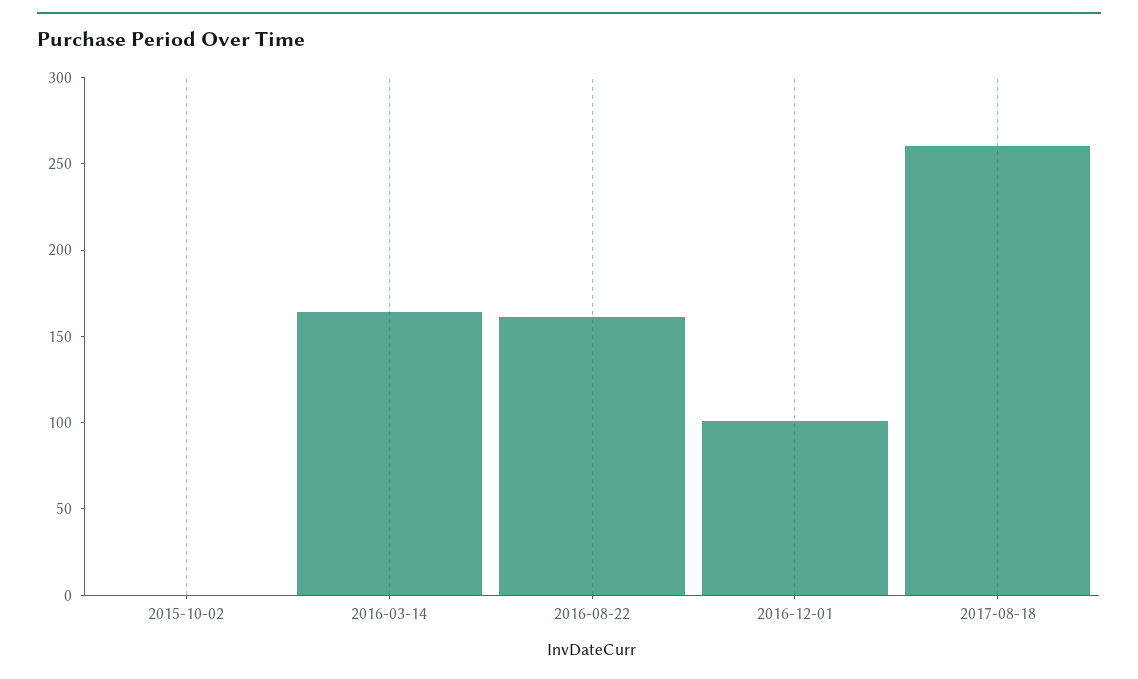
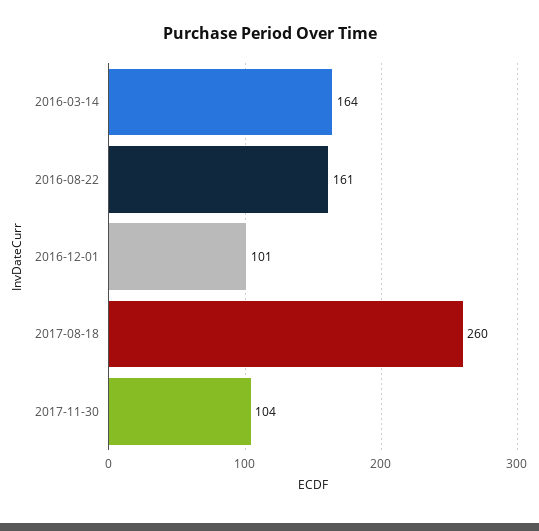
2015-10-02: 0 -> none
2017-11-30: none -> 104

